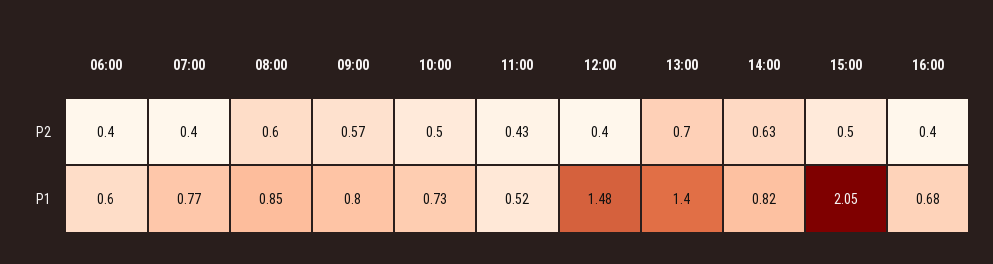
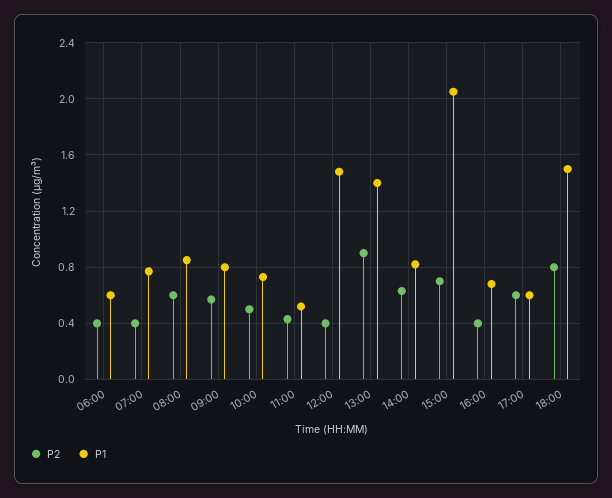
P2, 13:00: 0.7 -> 0.9
P2, 15:00: 0.5 -> 0.7
P2, 17:00: none -> 0.6
P1, 17:00: none -> 0.6
P2, 18:00: none -> 0.8
P1, 18:00: none -> 1.5

